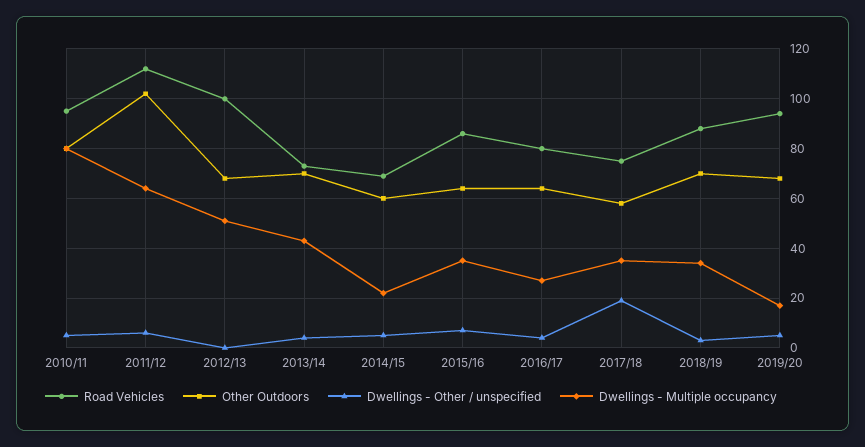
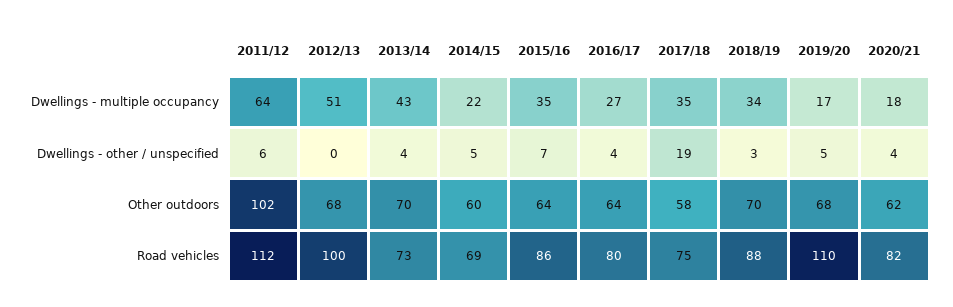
Road Vehicles, 2010/11: 95 -> none
Other Outdoors, 2010/11: 80 -> none
Dwellings - Other / unspecified, 2010/11: 5 -> none
Dwellings - Multiple occupancy, 2010/11: 80 -> none
Road Vehicles, 2019/20: 95 -> 110
Dwellings - Multiple occupancy, 2020/21: none -> 18
Dwellings - Other / unspecified, 2020/21: none -> 4
Other Outdoors, 2020/21: none -> 62
Road Vehicles, 2020/21: none -> 82

